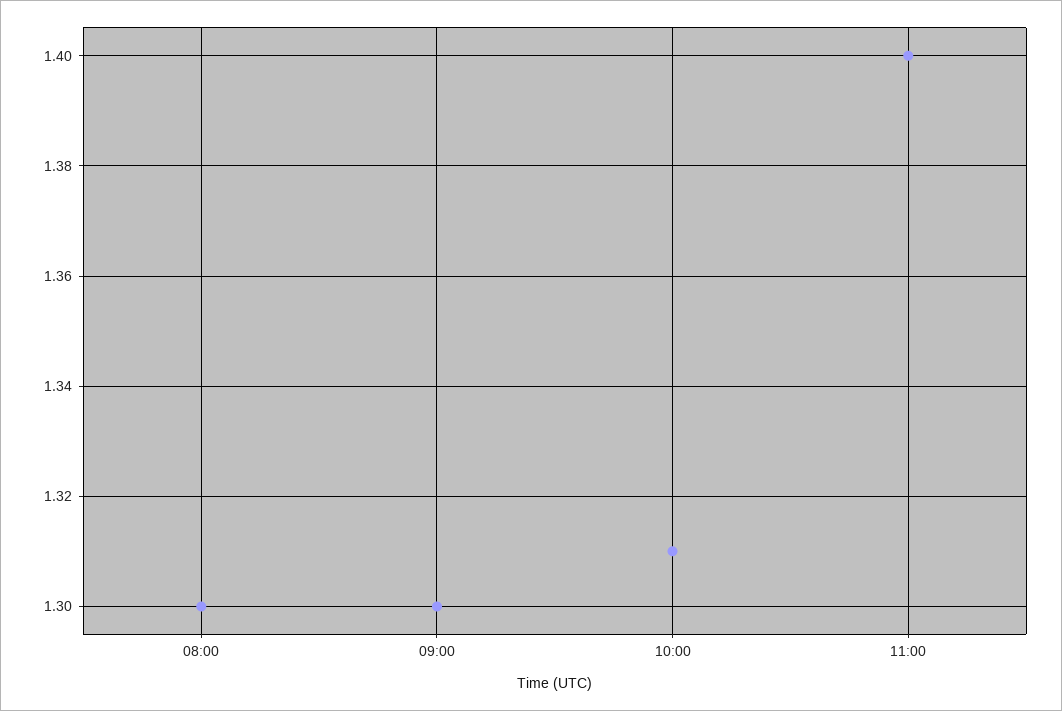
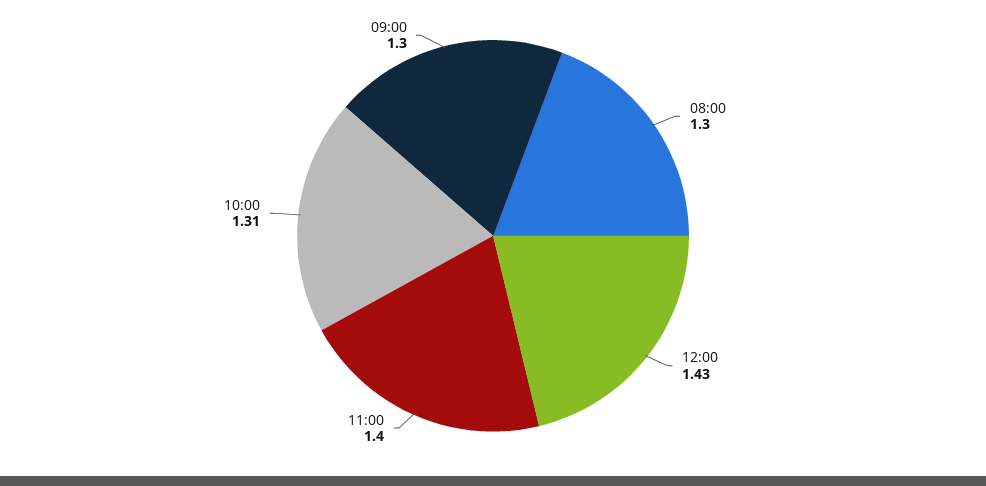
12:00: none -> 1.43

